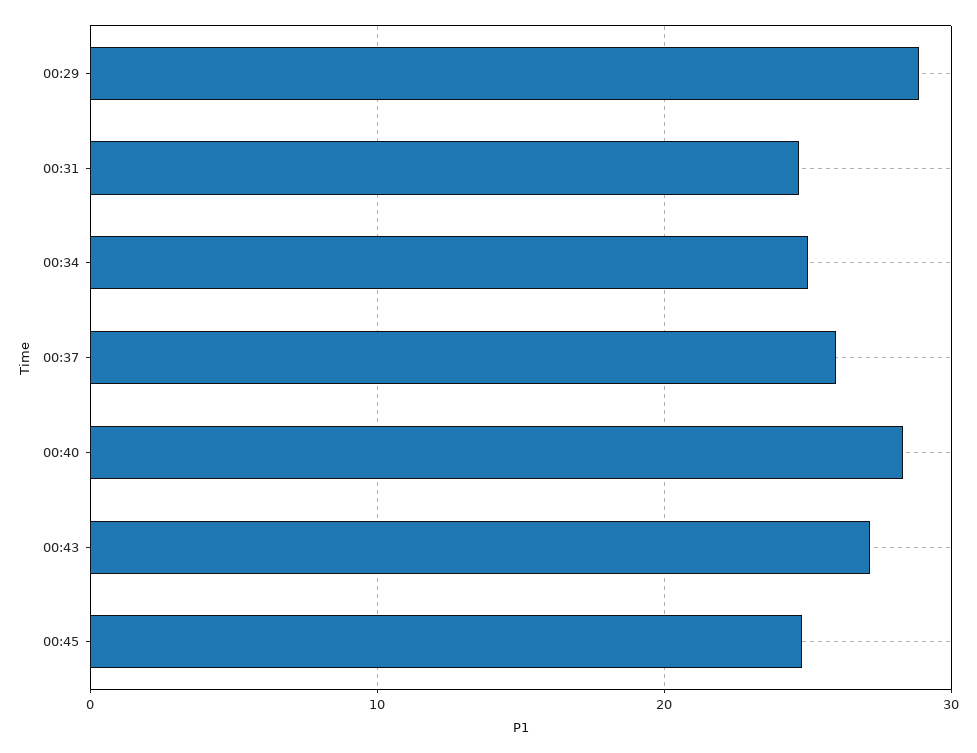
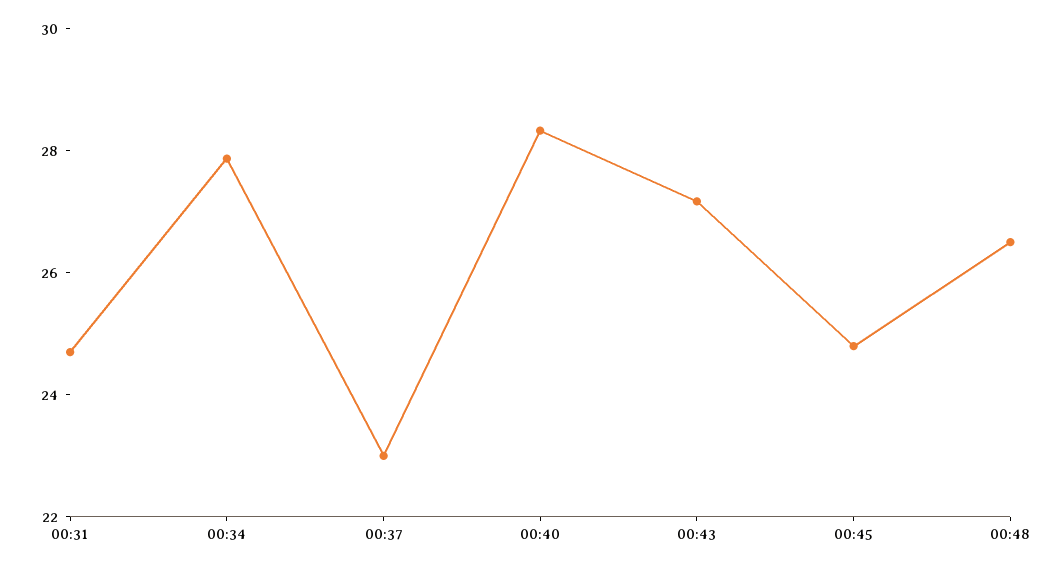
00:29: 29 -> none
00:34: 25 -> 28
00:37: 26 -> 23
00:48: none -> 26.5

